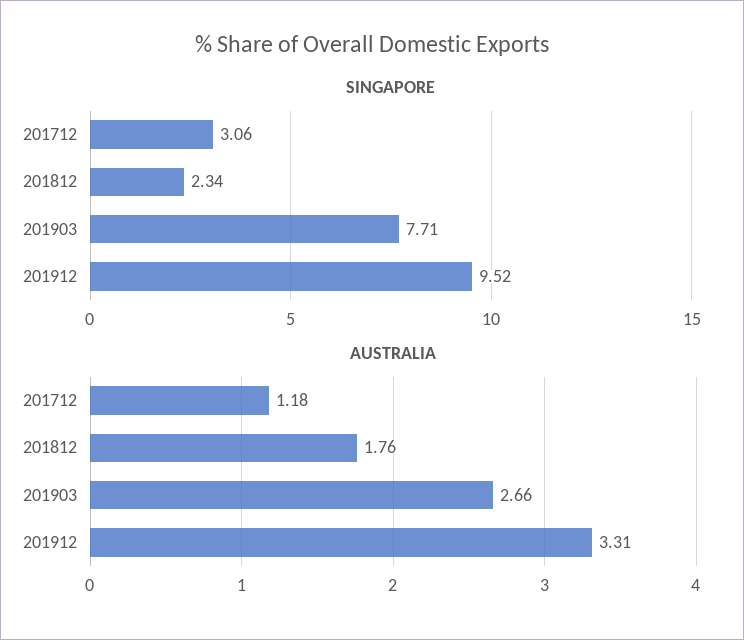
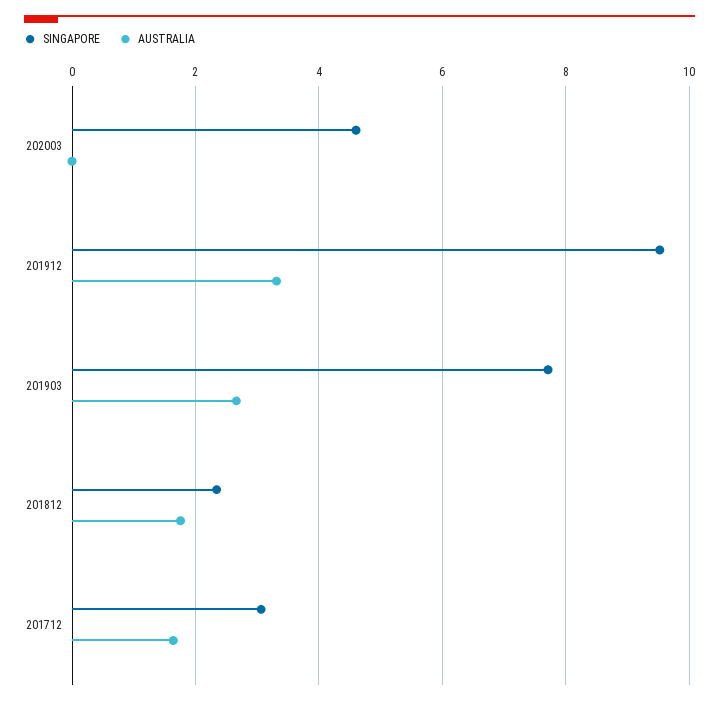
AUSTRALIA, 201712: 1.18 -> 1.6
SINGAPORE, 202003: none -> 4.6
AUSTRALIA, 202003: none -> 0

